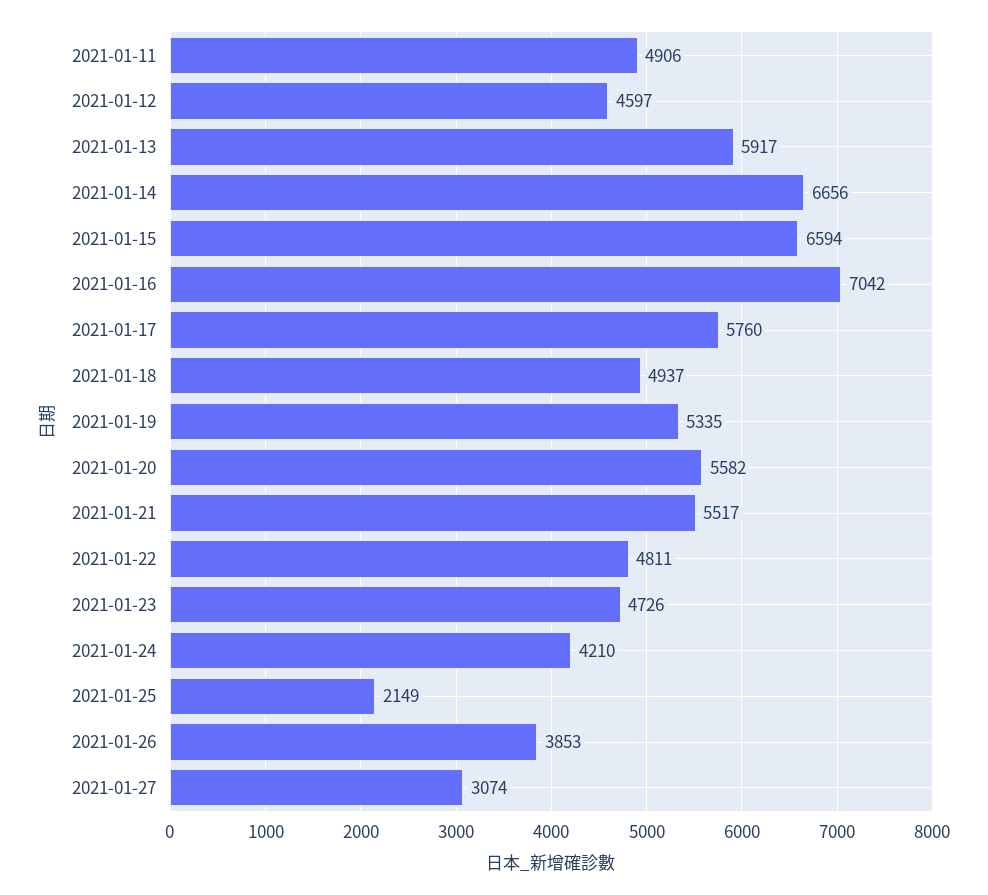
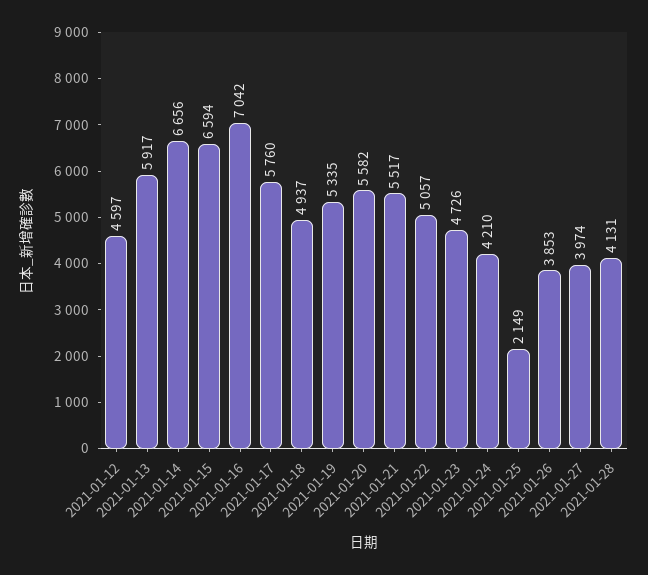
2021-01-11: 4906 -> none
2021-01-22: 4811 -> 5057
2021-01-27: 3074 -> 3974
2021-01-28: none -> 4131

